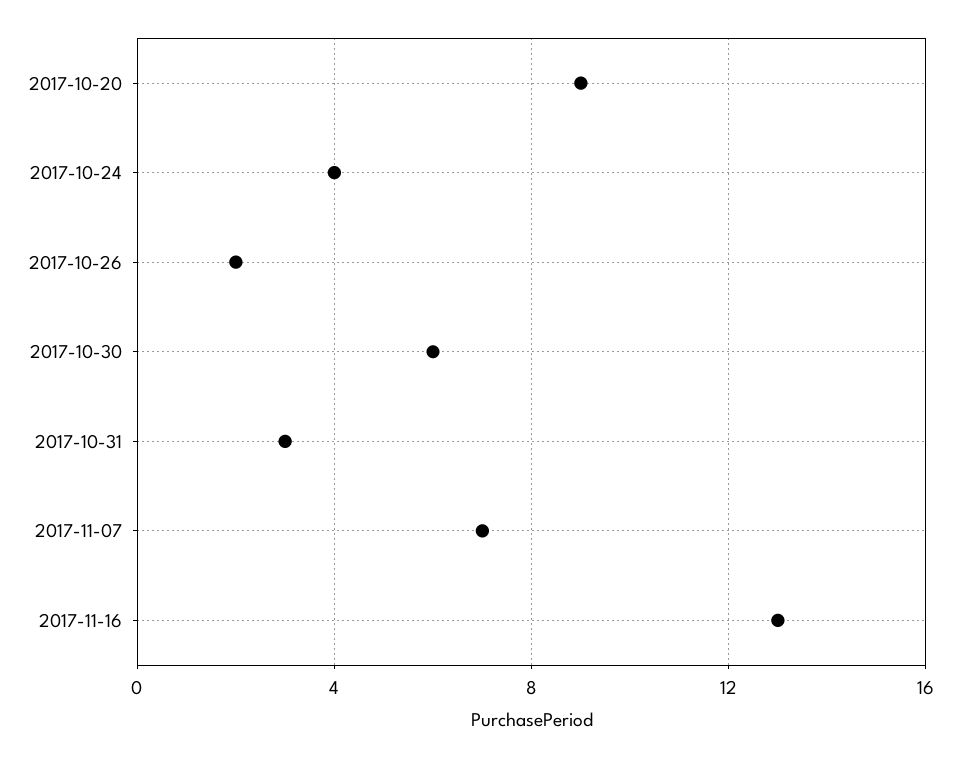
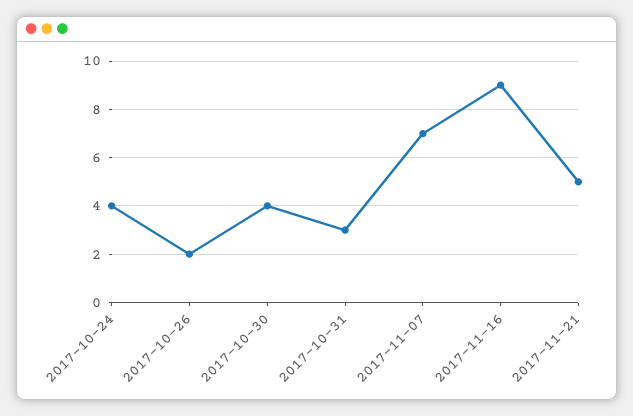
2017-10-20: 9 -> none
2017-10-30: 6 -> 4
2017-11-16: 13 -> 9
2017-11-21: none -> 5

